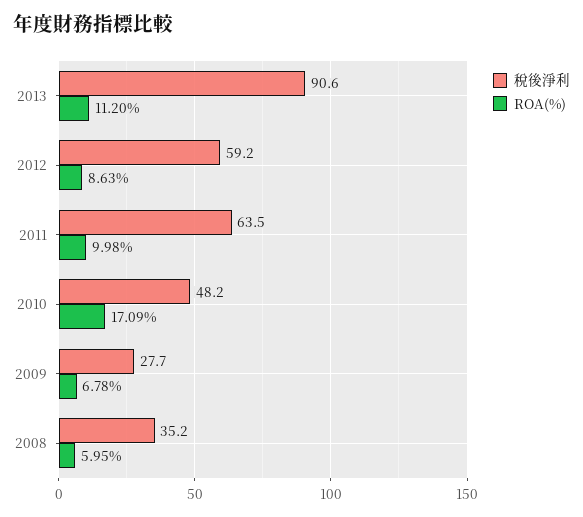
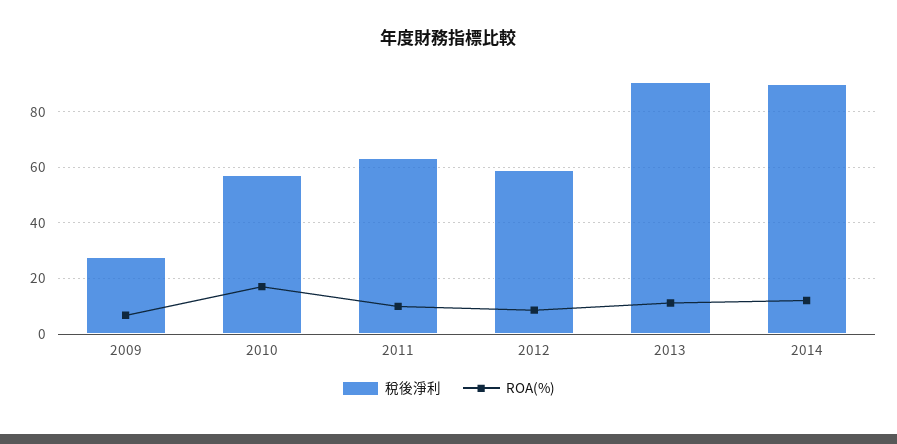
稅後淨利, 2010: 48.2 -> 57.5
稅後淨利, 2008: 35.2 -> none
ROA(%), 2008: 5.95 -> none
稅後淨利, 2014: none -> 90
ROA(%), 2014: none -> 12.5

